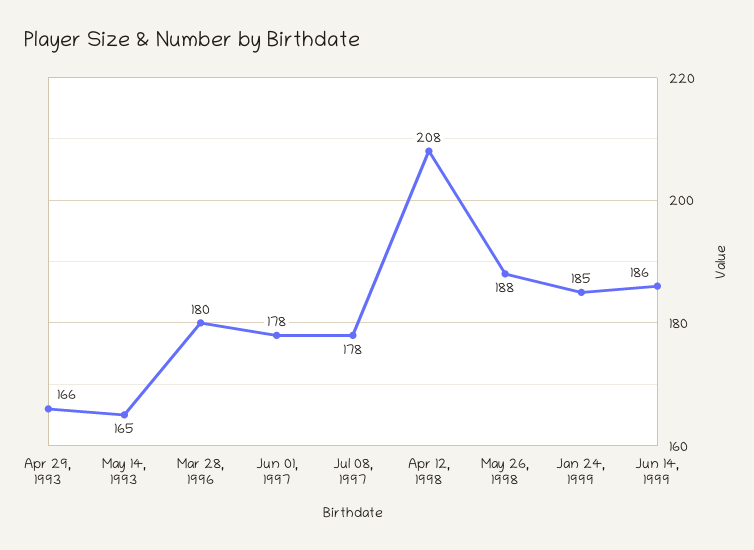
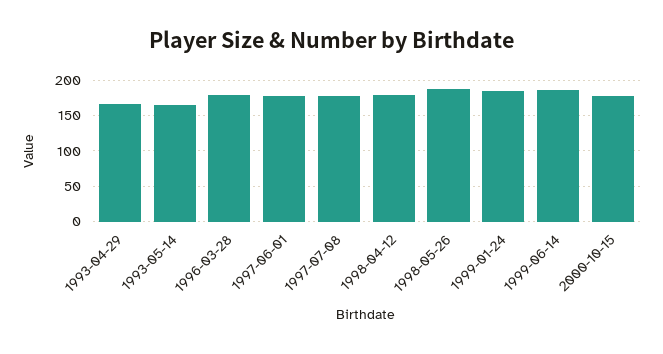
Apr 12, 1998: 208 -> 180
2000-10-15: none -> 180

